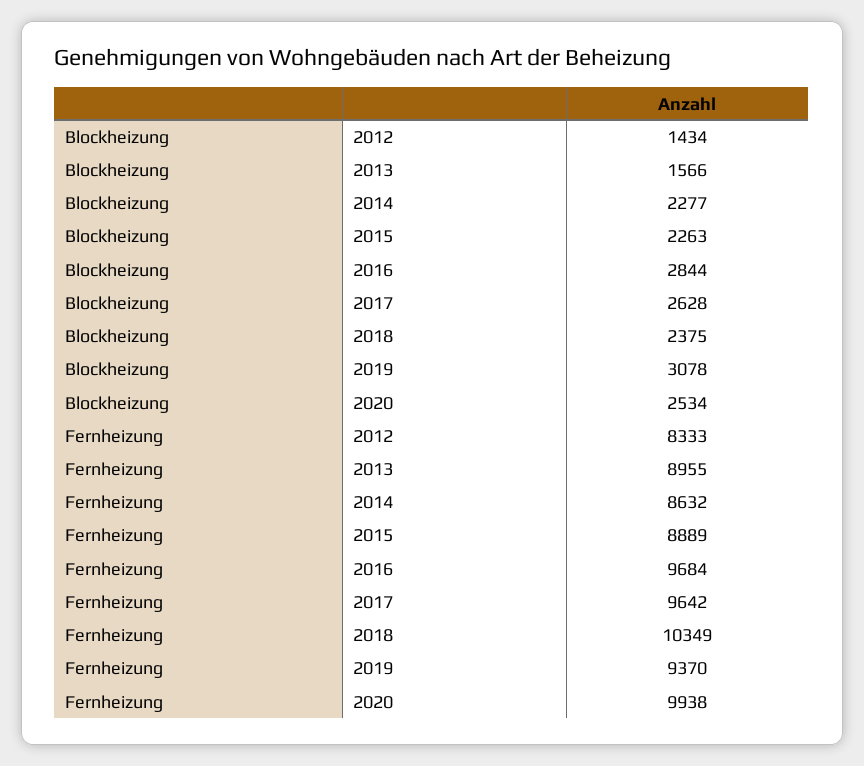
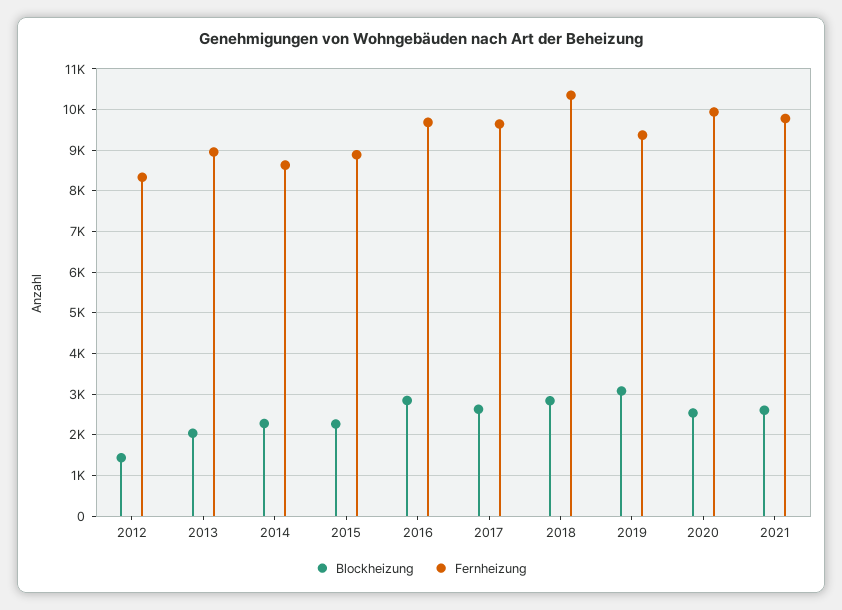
Blockheizung, 2013: 1566 -> 2000
Blockheizung, 2018: 2375 -> 2800
Blockheizung, 2021: none -> 2600
Fernheizung, 2021: none -> 9800

